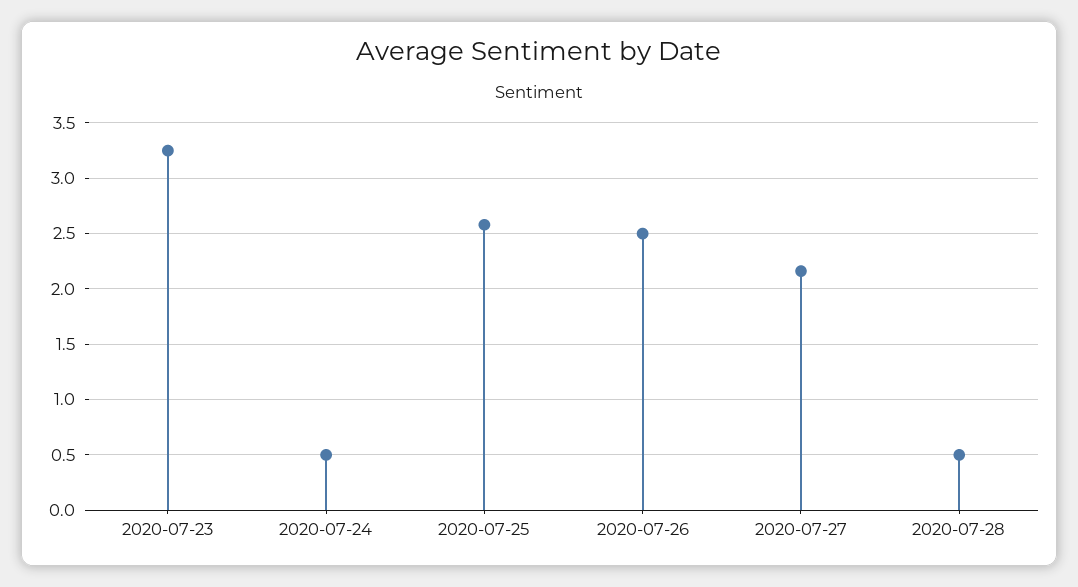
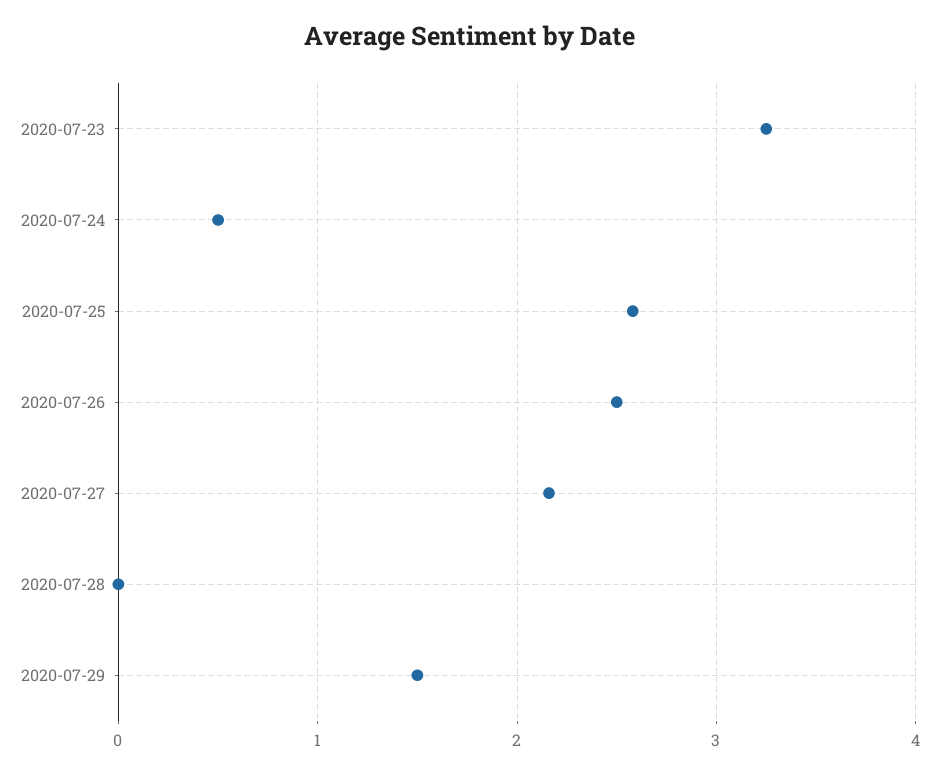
2020-07-28: 0.5 -> 0
2020-07-29: none -> 1.5

